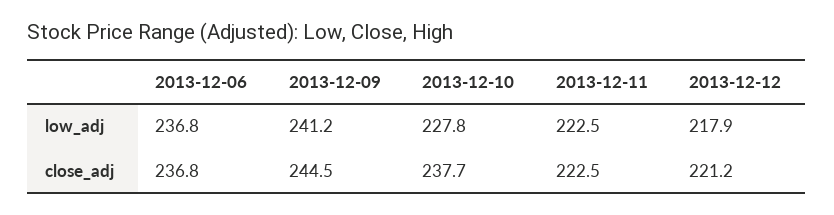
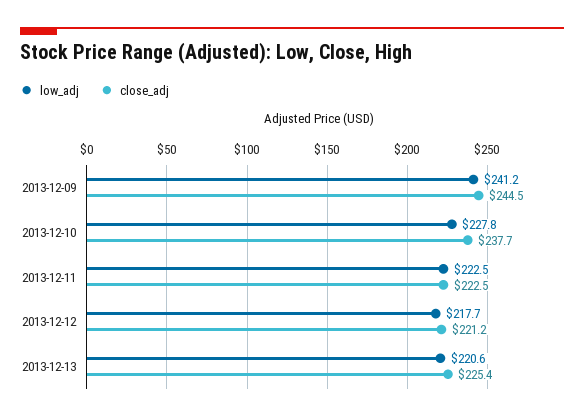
low_adj, 2013-12-06: 236.8 -> none
low_adj, 2013-12-12: 217.9 -> 217.7
close_adj, 2013-12-06: 236.8 -> none
low_adj, 2013-12-13: none -> 220.6
close_adj, 2013-12-13: none -> 225.4

